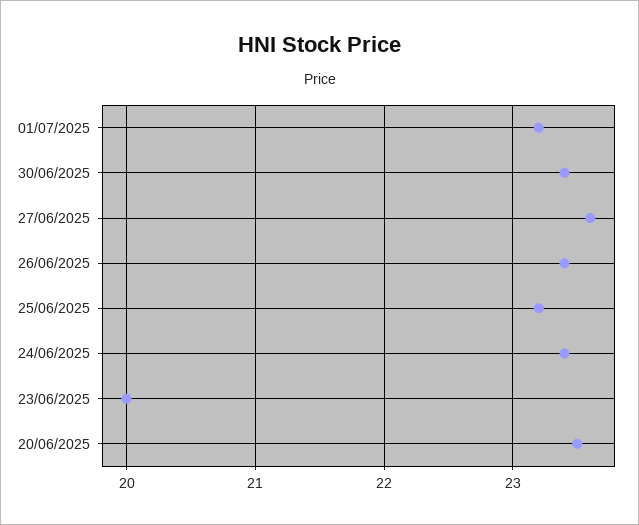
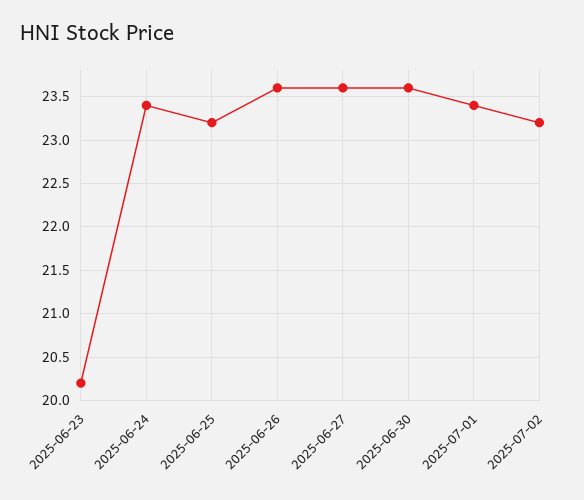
01/07/2025: 23.2 -> 23.4
30/06/2025: 23.4 -> 23.6
26/06/2025: 23.4 -> 23.6
23/06/2025: 20 -> 20.2
20/06/2025: 23.5 -> none
2025-07-02: none -> 23.2

